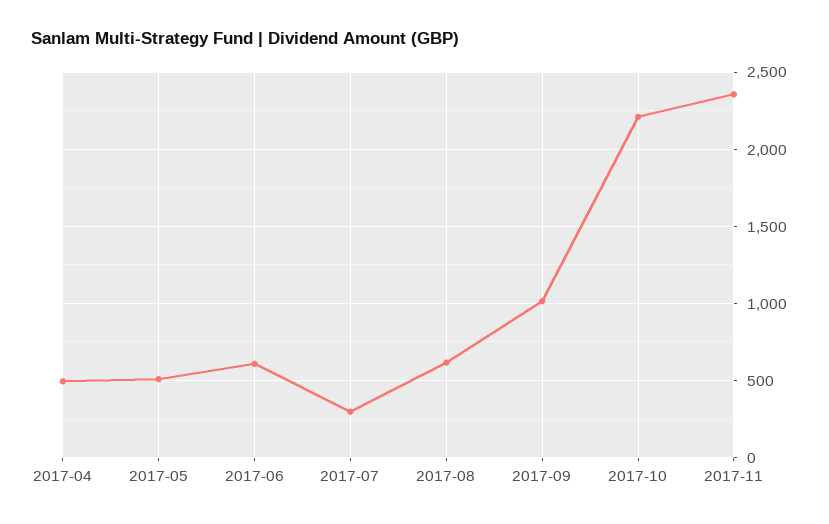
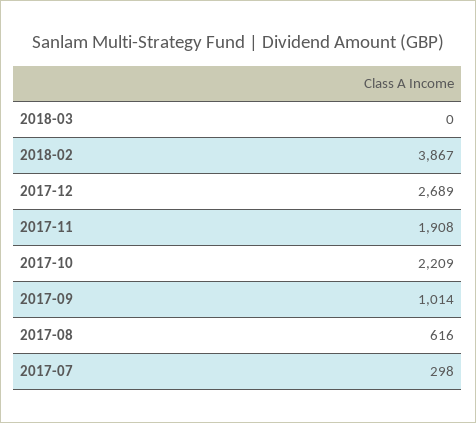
2017-04: 500 -> none
2017-05: 500 -> none
2017-06: 600 -> none
2017-11: 2350 -> 1908
2018-03: none -> 0
2018-02: none -> 3867
2017-12: none -> 2689

